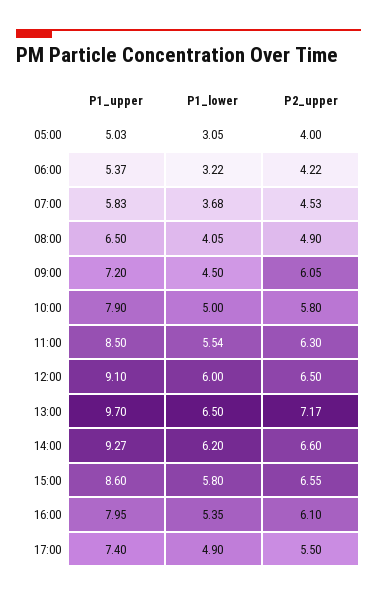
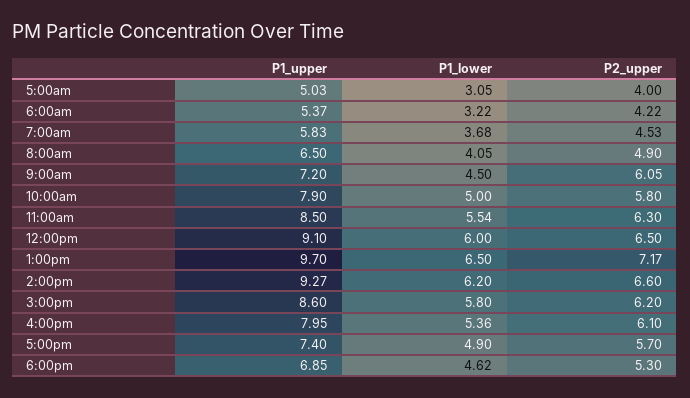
P2_upper, 15:00: 6.55 -> 6.2
P1_lower, 16:00: 5.35 -> 5.36
P2_upper, 17:00: 5.5 -> 5.7
P1_upper, 6:00pm: none -> 6.85
P1_lower, 6:00pm: none -> 4.62
P2_upper, 6:00pm: none -> 5.3

